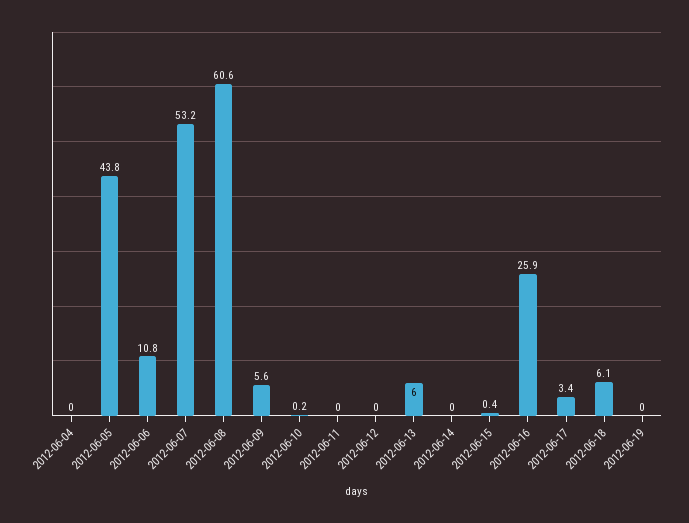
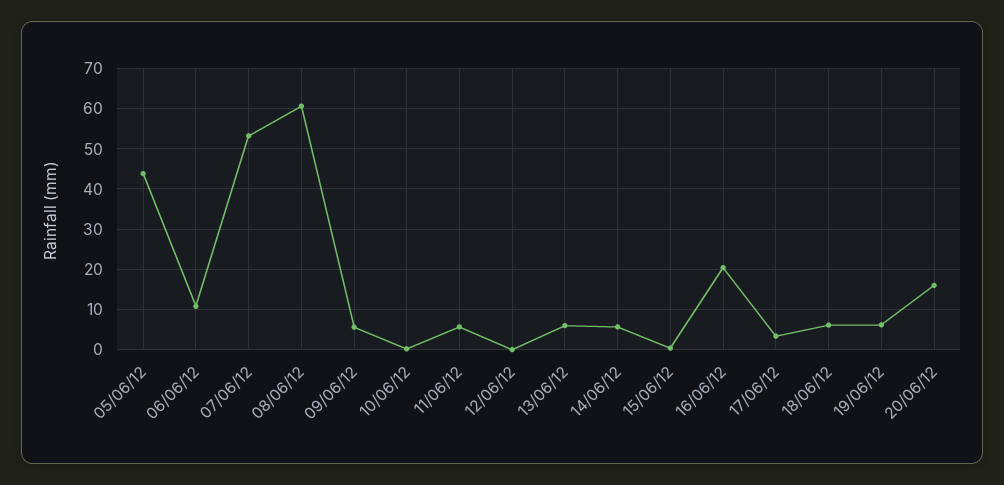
2012-06-04: 0 -> none
2012-06-11: 0 -> 6
2012-06-14: 0 -> 6
2012-06-16: 25.9 -> 20
2012-06-19: 0 -> 6
20/06/12: none -> 16

